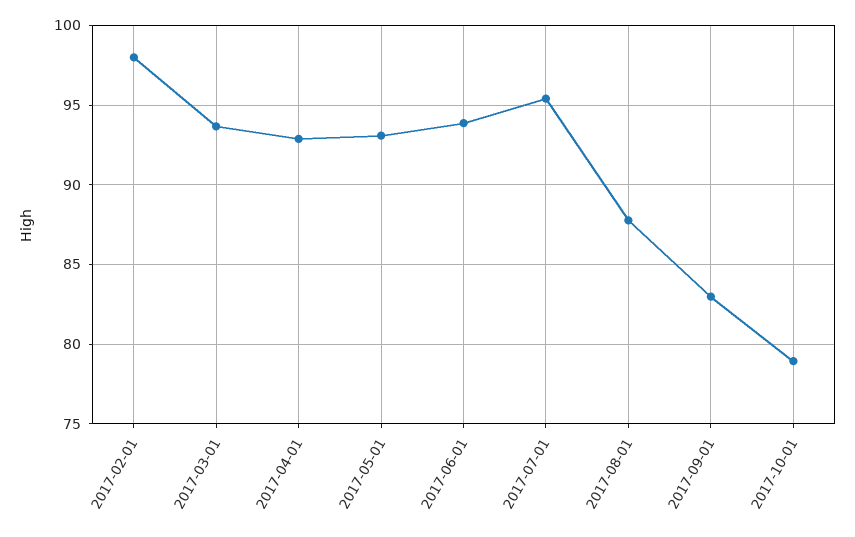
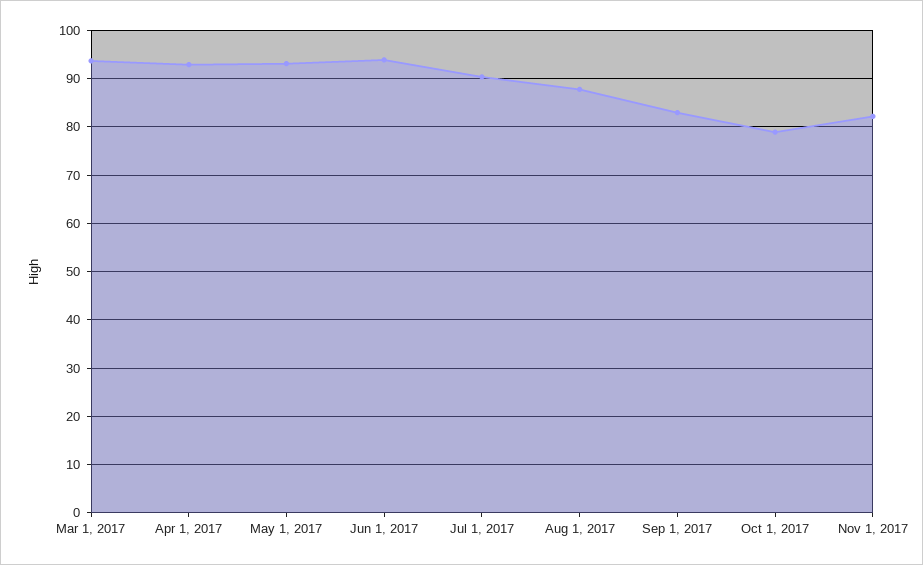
2017-02-01: 98 -> none
2017-07-01: 95.5 -> 90
Nov 1, 2017: none -> 82

